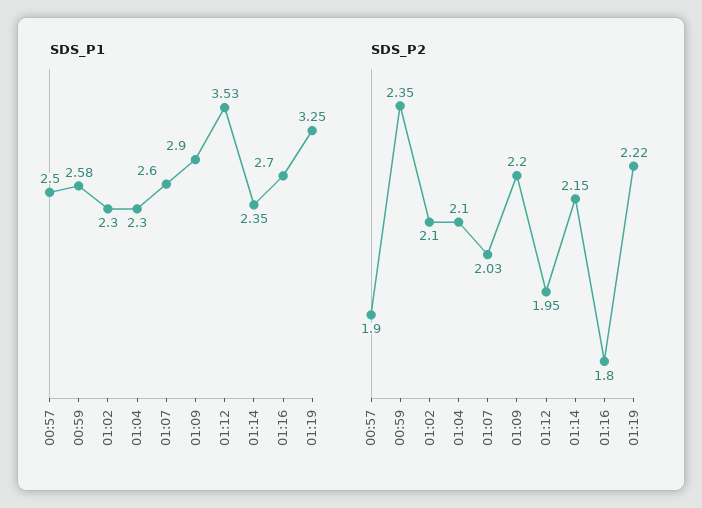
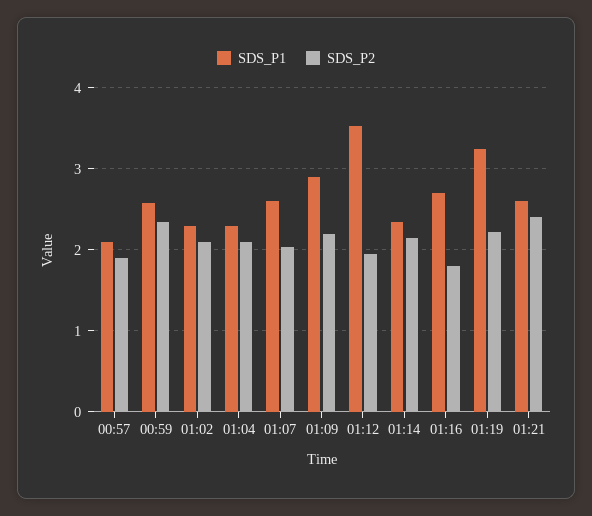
SDS_P1, 00:57: 2.5 -> 2.1
SDS_P1, 01:21: none -> 2.6
SDS_P2, 01:21: none -> 2.4

